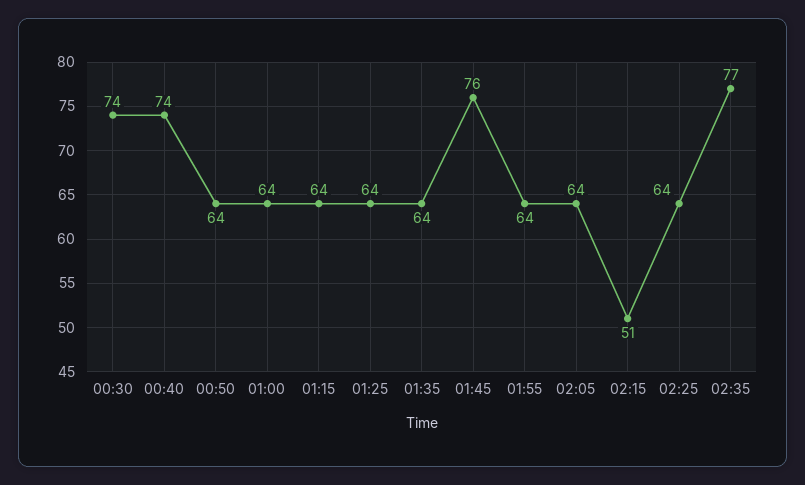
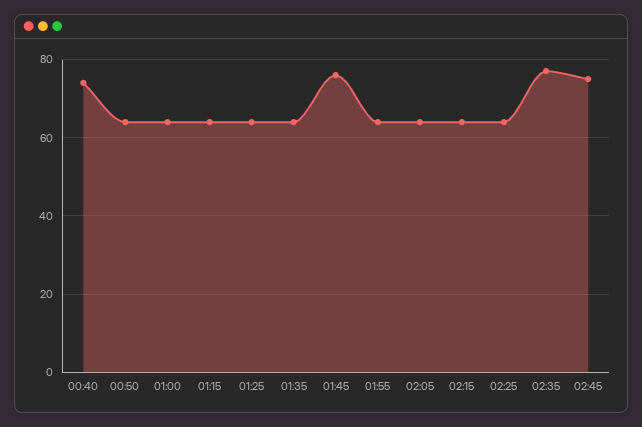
00:30: 74 -> none
02:15: 51 -> 65
02:45: none -> 75

